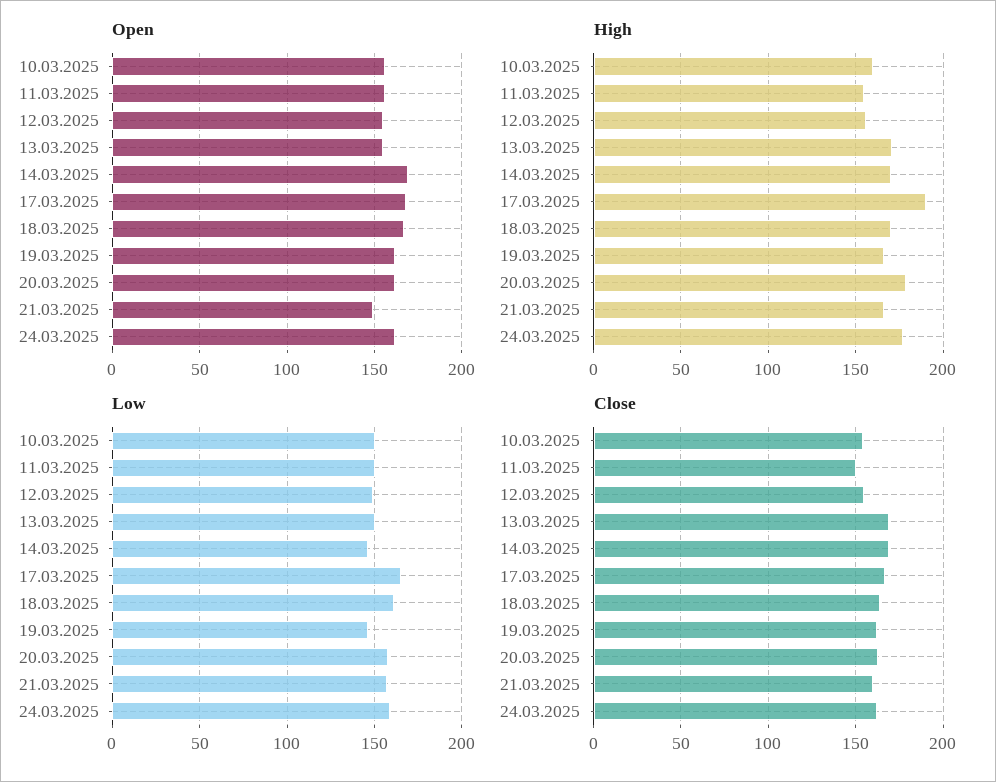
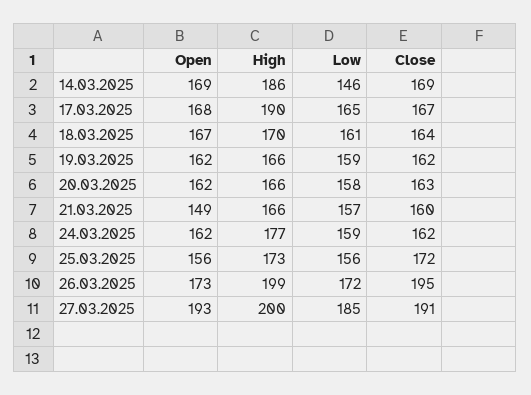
Open, 10.03.2025: 155 -> none
Open, 11.03.2025: 155 -> none
Open, 12.03.2025: 155 -> none
Open, 13.03.2025: 155 -> none
High, 10.03.2025: 160 -> none
High, 11.03.2025: 155 -> none
High, 12.03.2025: 155 -> none
High, 13.03.2025: 170 -> none
High, 14.03.2025: 170 -> 186
High, 20.03.2025: 180 -> 166
Low, 10.03.2025: 150 -> none
Low, 11.03.2025: 150 -> none
Low, 12.03.2025: 150 -> none
Low, 13.03.2025: 150 -> none
Low, 19.03.2025: 145 -> 159
Close, 10.03.2025: 155 -> none
Close, 11.03.2025: 150 -> none
Close, 12.03.2025: 155 -> none
Close, 13.03.2025: 170 -> none
Open, 25.03.2025: none -> 156
High, 25.03.2025: none -> 173
Low, 25.03.2025: none -> 156
Close, 25.03.2025: none -> 172
Open, 26.03.2025: none -> 173
High, 26.03.2025: none -> 199
Low, 26.03.2025: none -> 172
Close, 26.03.2025: none -> 195
Open, 27.03.2025: none -> 193
High, 27.03.2025: none -> 200
Low, 27.03.2025: none -> 185
Close, 27.03.2025: none -> 191

